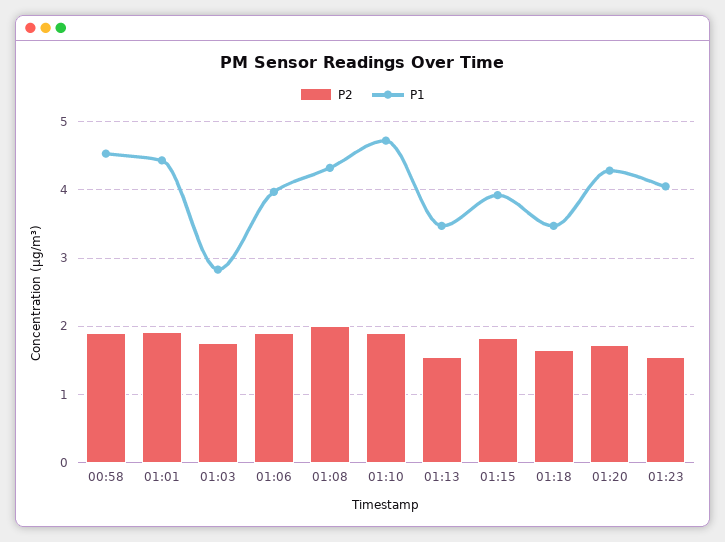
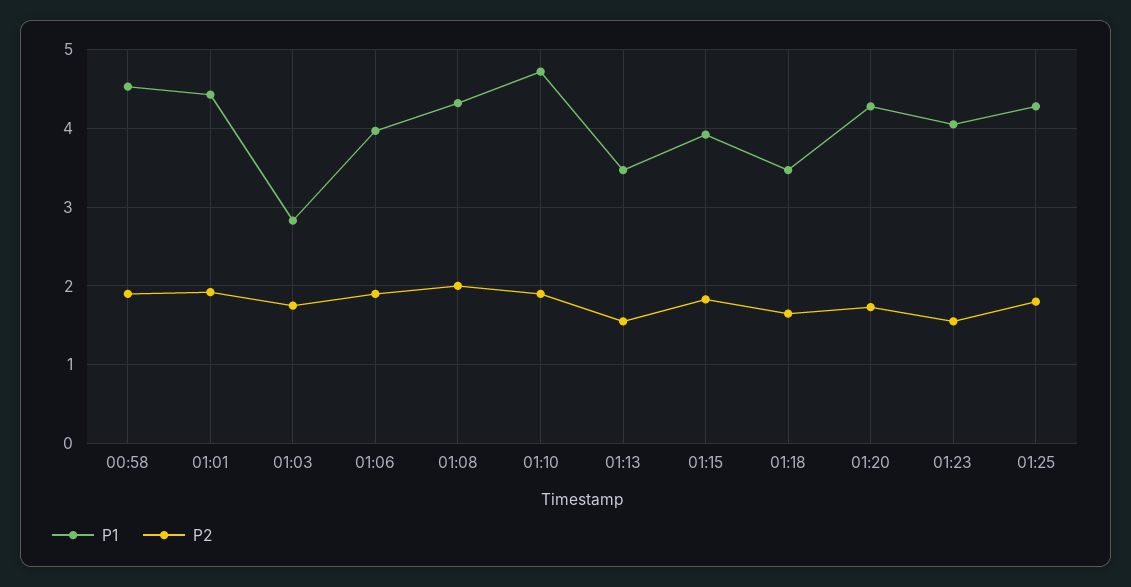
P1, 01:25: none -> 4.3
P2, 01:25: none -> 1.8

